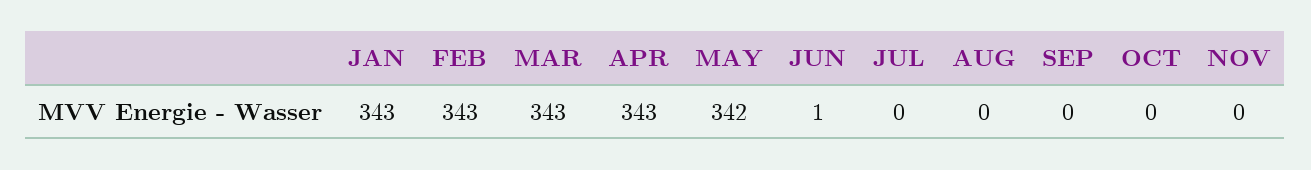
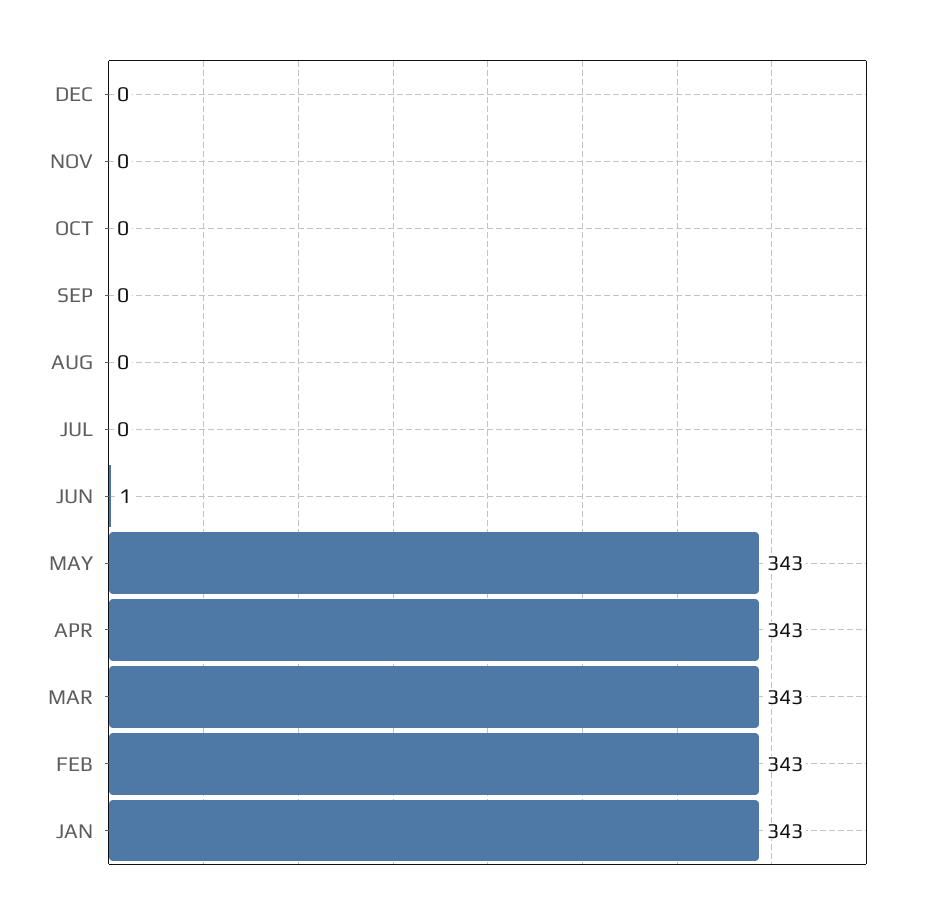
MAY: 342 -> 343
DEC: none -> 0

